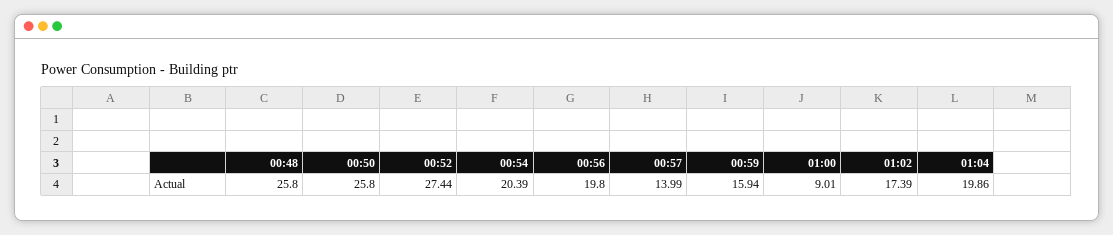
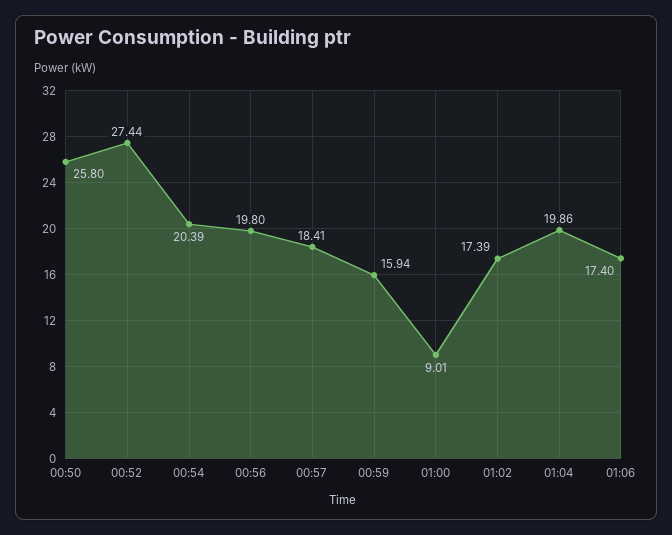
00:48: 25.8 -> none
00:57: 13.99 -> 18.41
01:06: none -> 17.4

